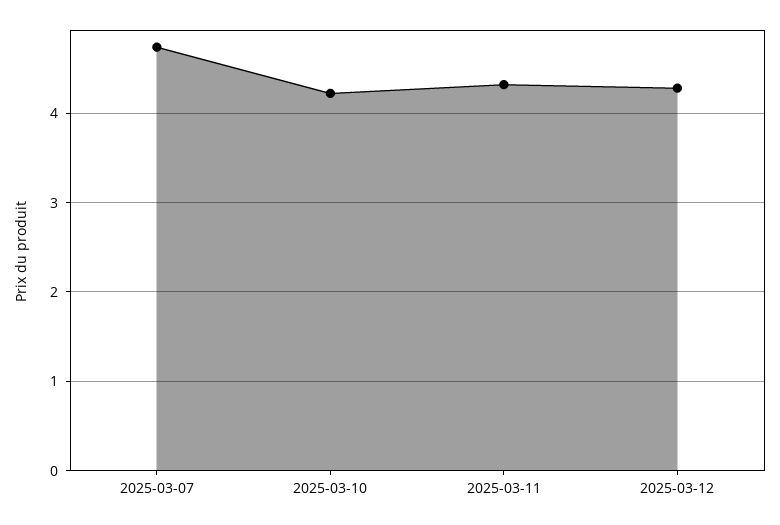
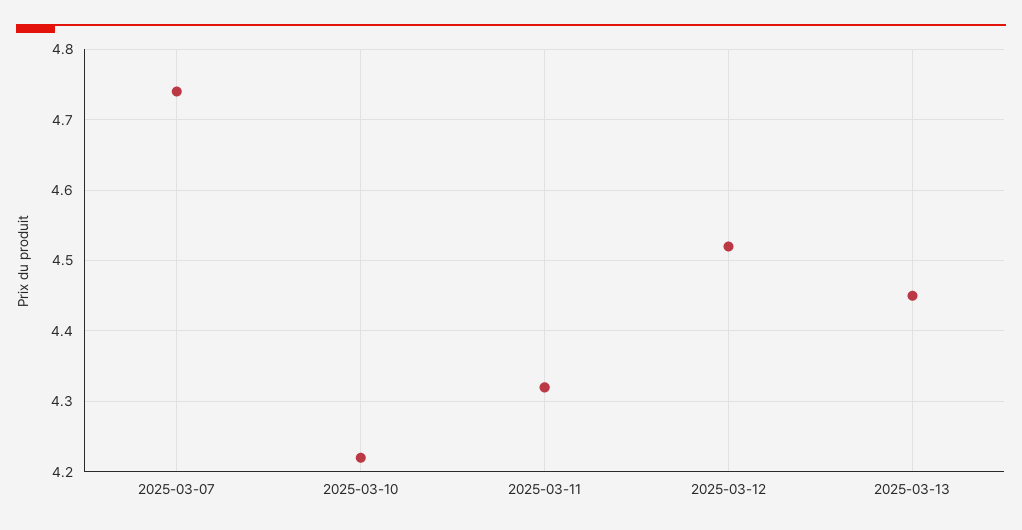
2025-03-12: 4.3 -> 4.52
2025-03-13: none -> 4.45

